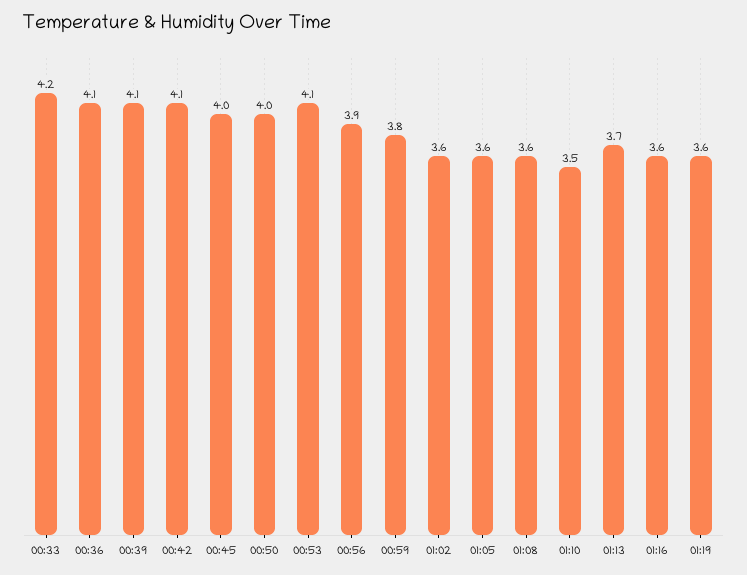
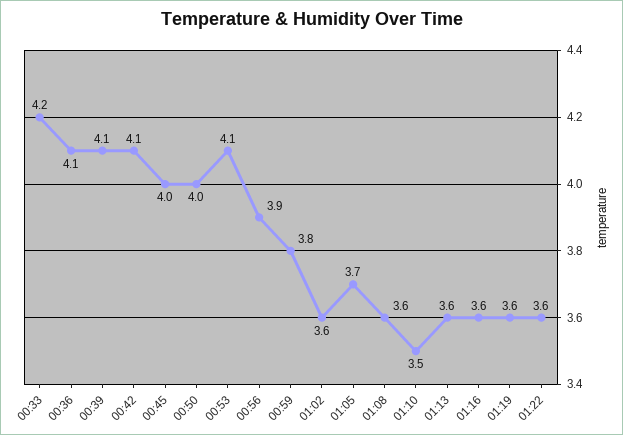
01:05: 3.6 -> 3.7
01:13: 3.7 -> 3.6
01:22: none -> 3.6

